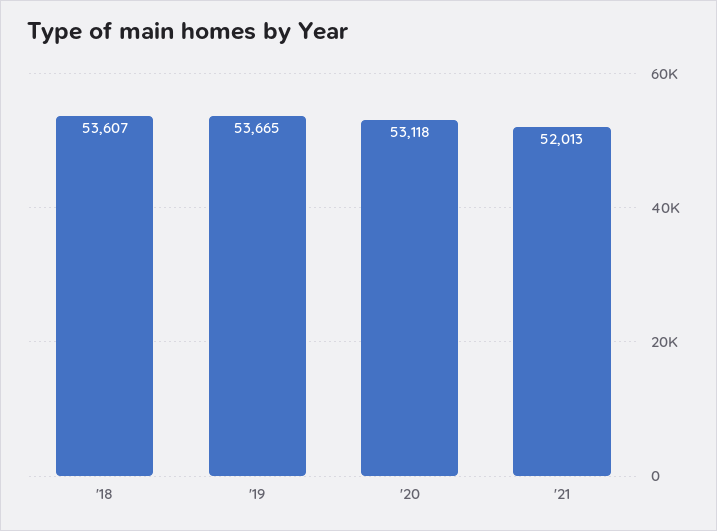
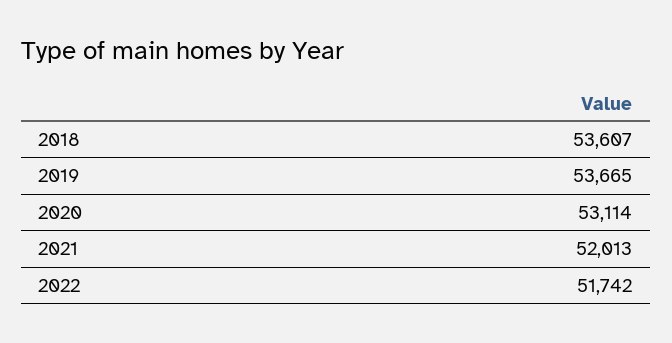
'20: 53118 -> 53114
2022: none -> 51742

